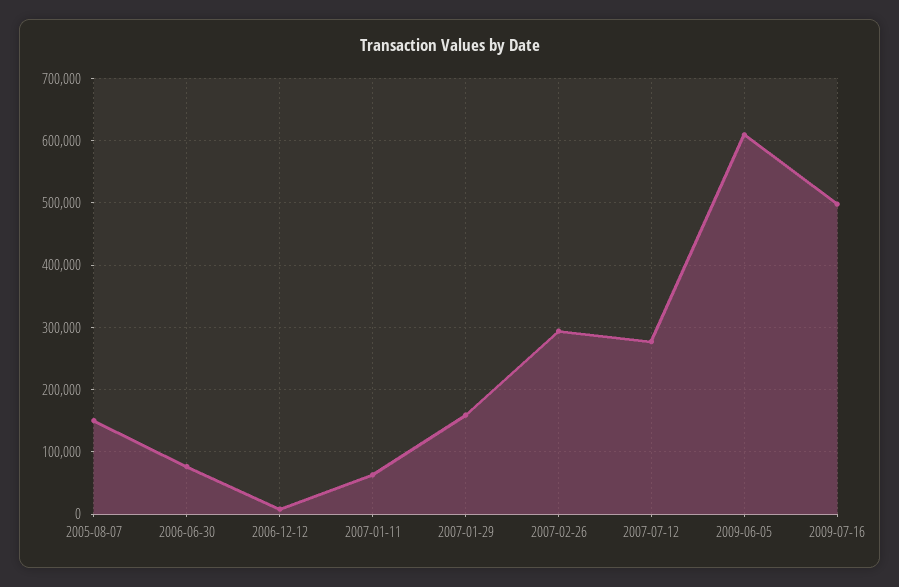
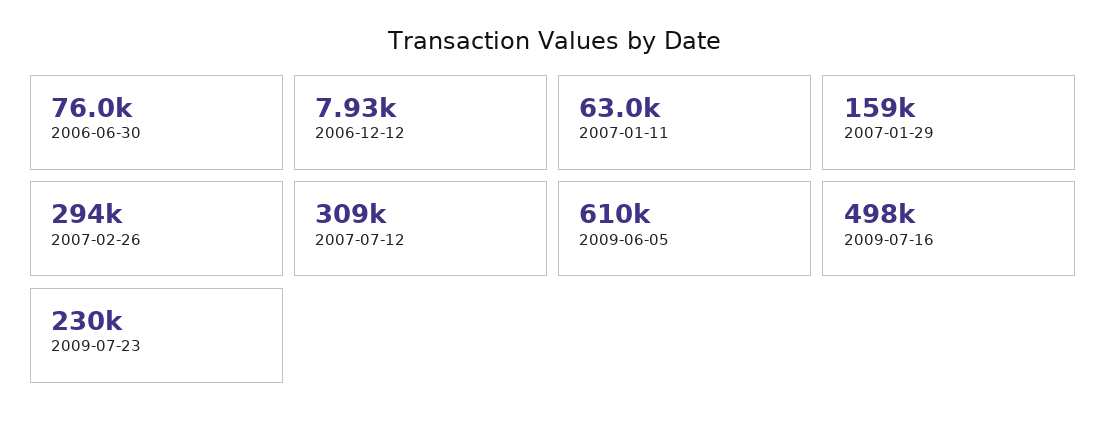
2005-08-07: 150000 -> none
2007-07-12: 280000 -> 309000
2009-07-23: none -> 230000

